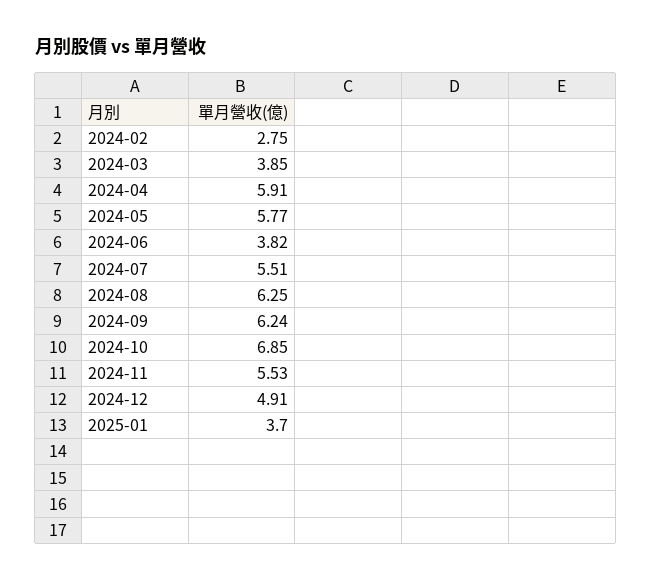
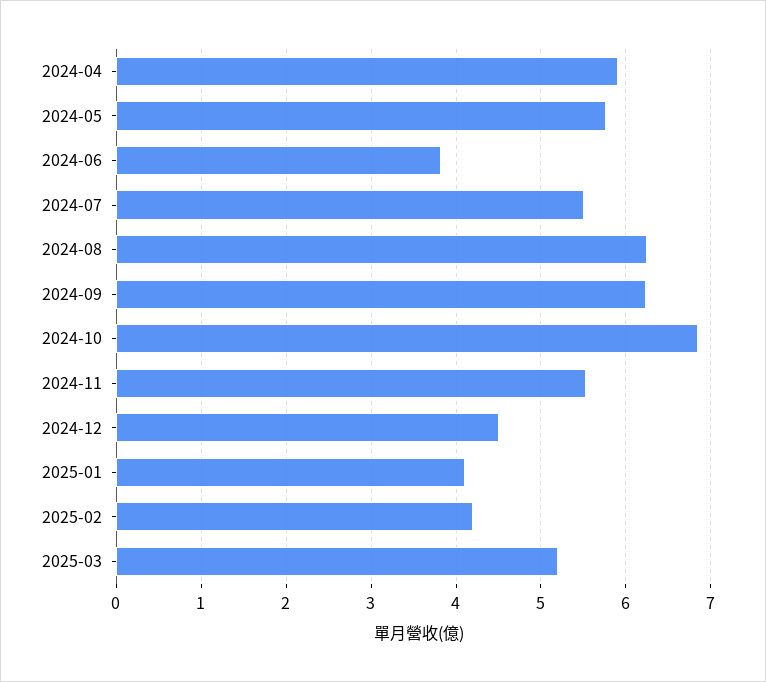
2024-02: 2.75 -> none
2024-03: 3.85 -> none
2024-12: 4.91 -> 4.5
2025-01: 3.7 -> 4.1
2025-02: none -> 4.2
2025-03: none -> 5.2

